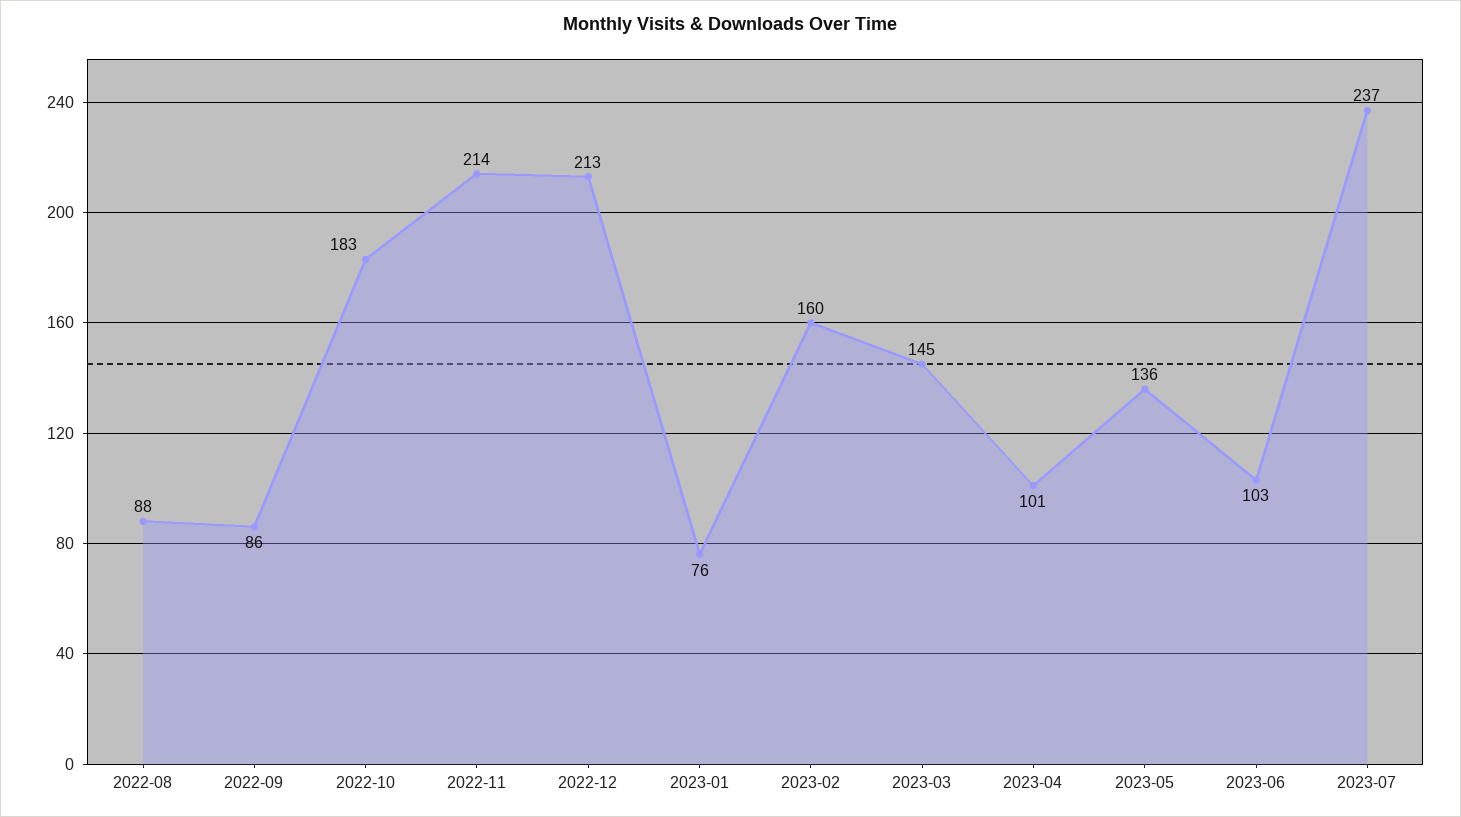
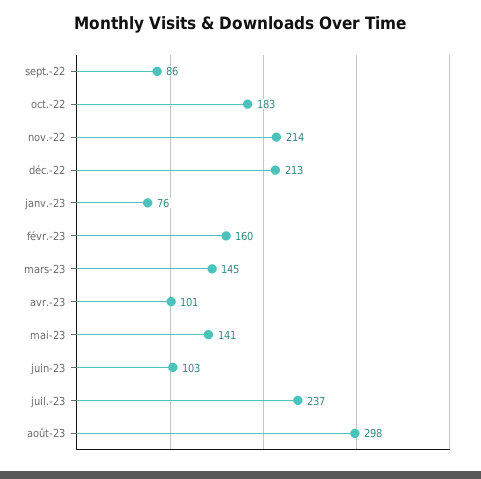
2022-08: 88 -> none
2023-05: 136 -> 141
août-23: none -> 298

